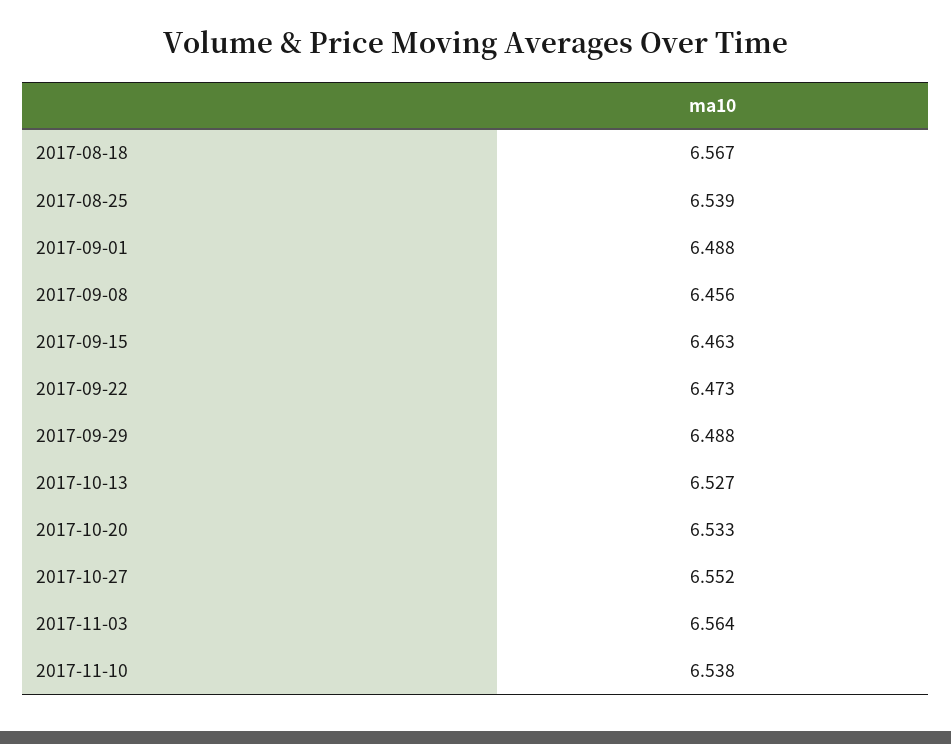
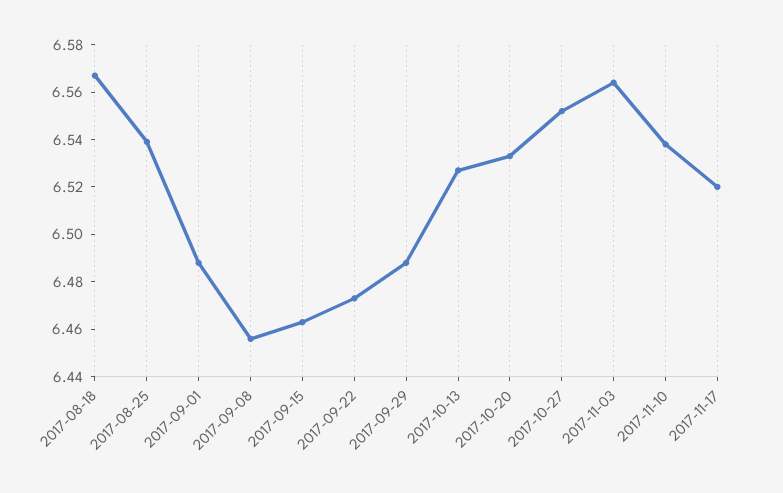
2017-11-17: none -> 6.52

